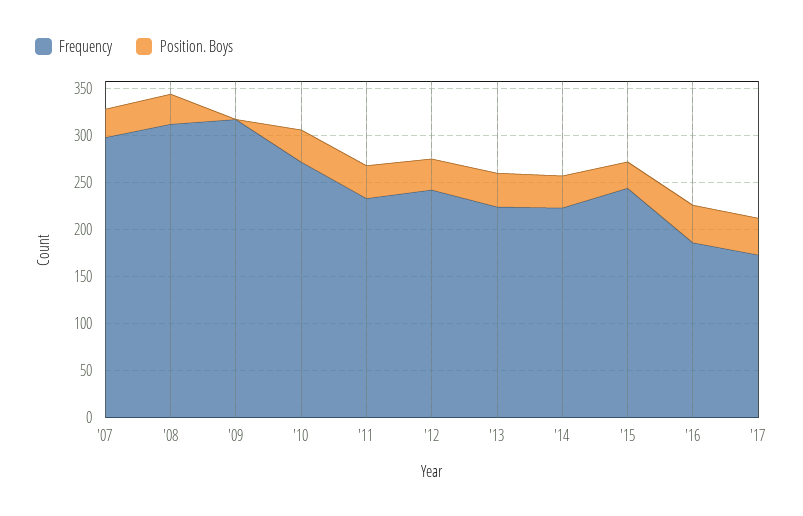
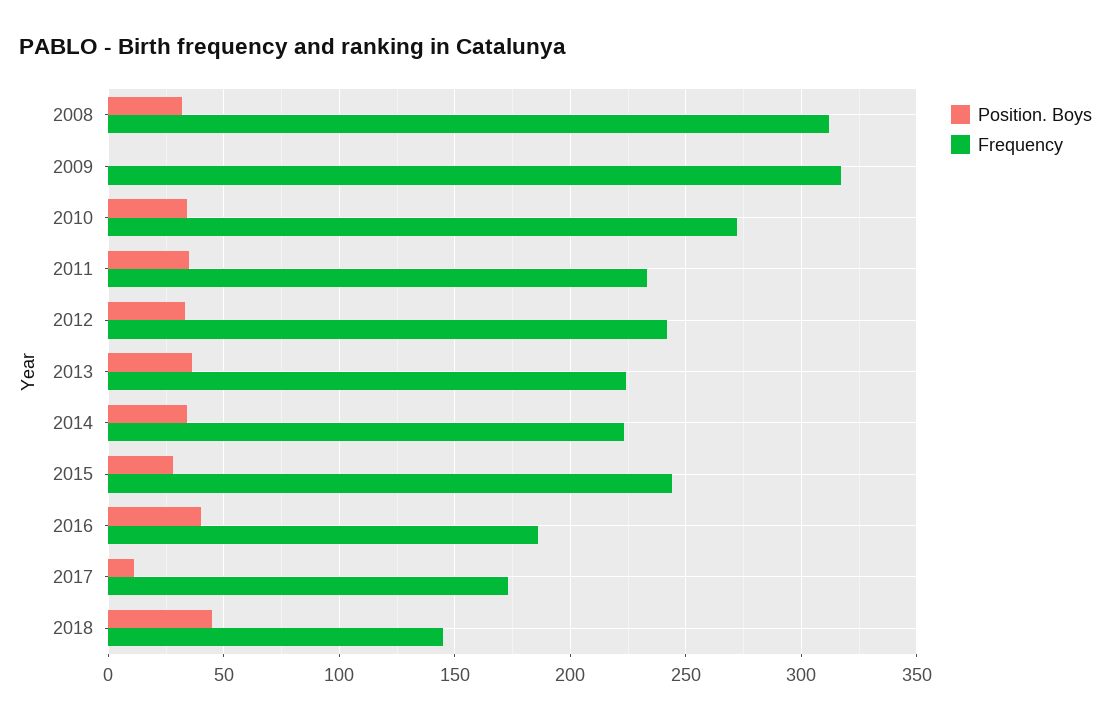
Frequency, '07: 300 -> none
Position. Boys, '07: 30 -> none
Position. Boys, '17: 40 -> 10
Position. Boys, 2018: none -> 45
Frequency, 2018: none -> 145

